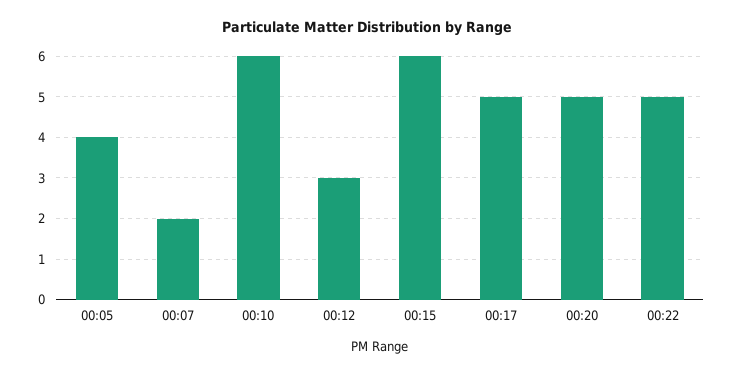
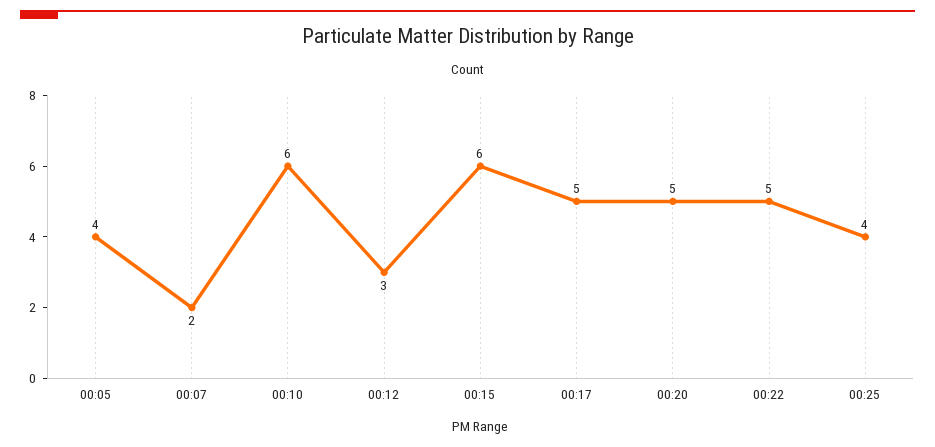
00:25: none -> 4

